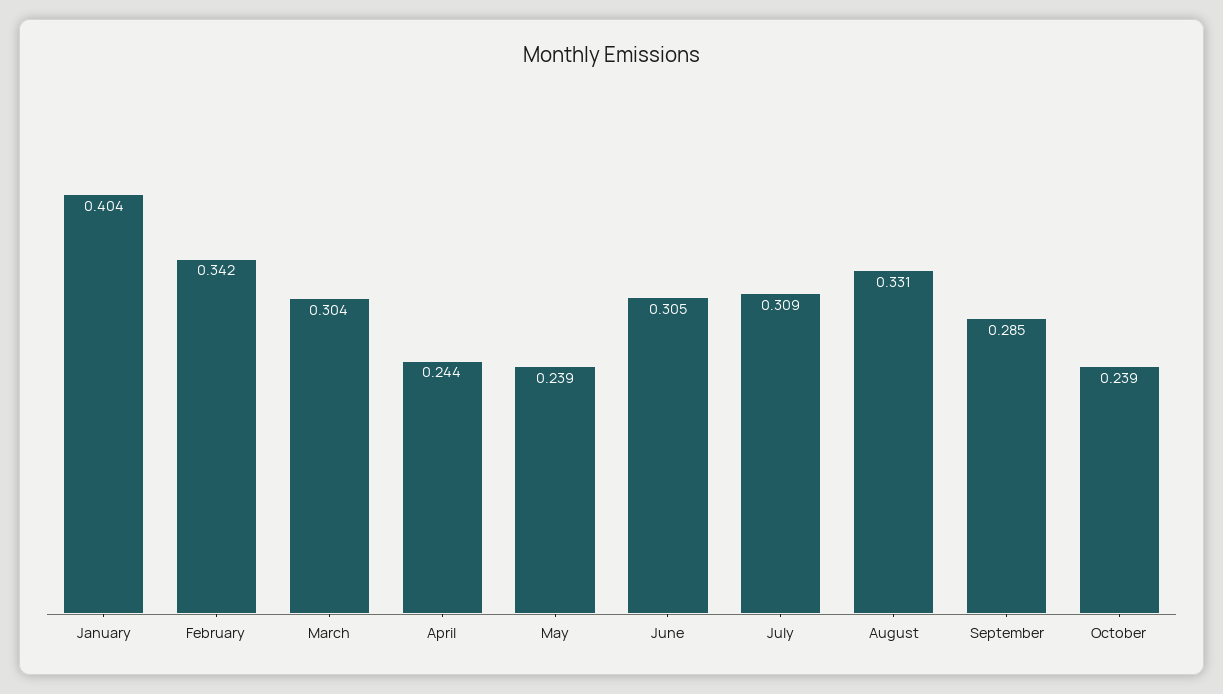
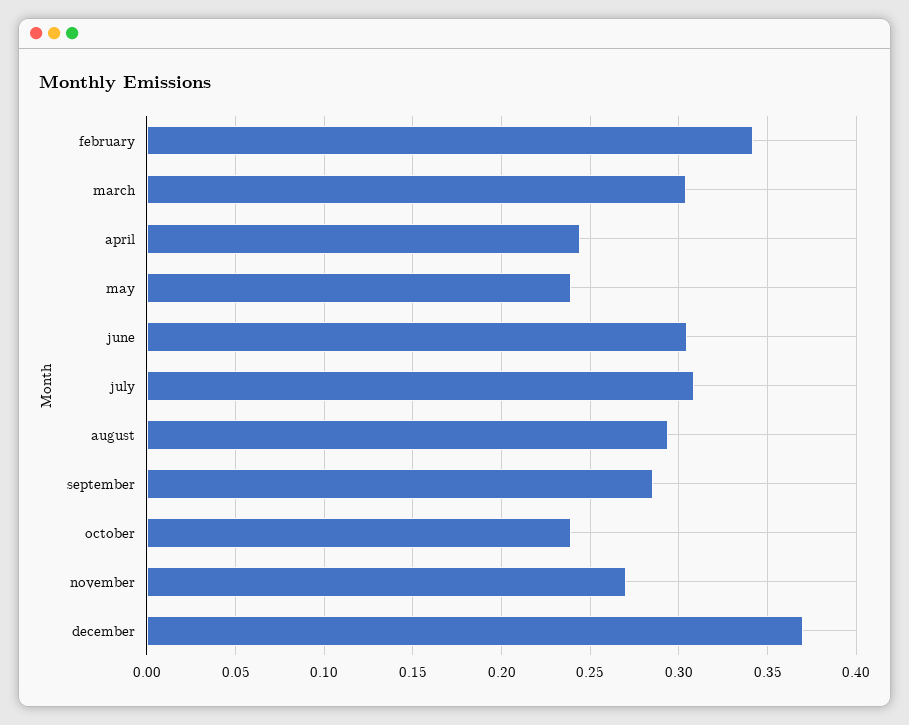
January: 0.404 -> none
August: 0.331 -> 0.295
november: none -> 0.27
december: none -> 0.37

